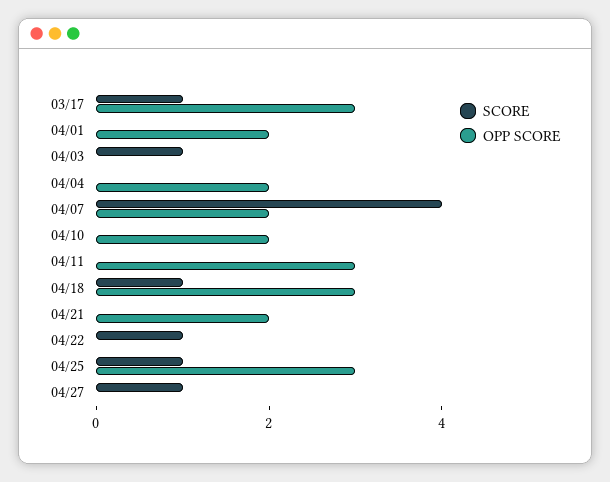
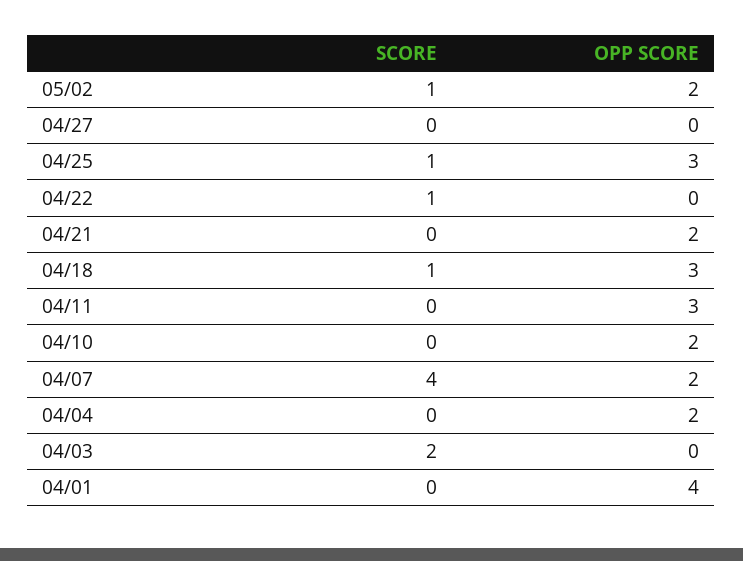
SCORE, 03/17: 1 -> none
OPP SCORE, 03/17: 3 -> none
OPP SCORE, 04/01: 2 -> 4
SCORE, 04/03: 1 -> 2
SCORE, 04/27: 1 -> 0
SCORE, 05/02: none -> 1
OPP SCORE, 05/02: none -> 2

